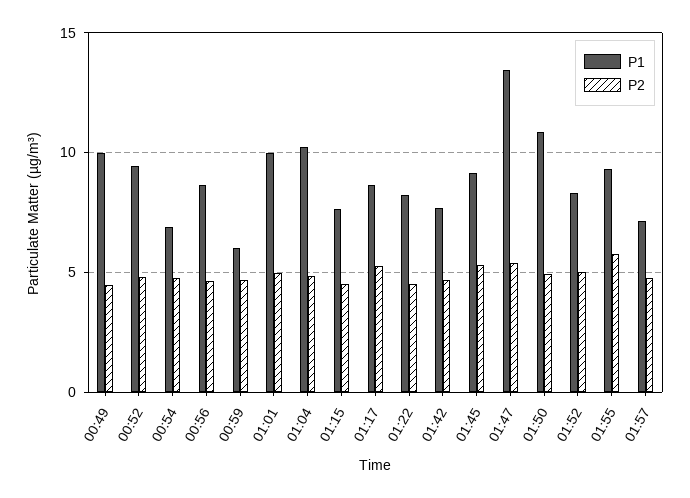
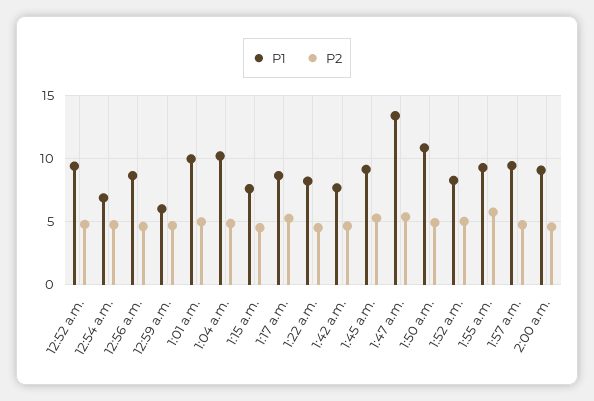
P1, 00:49: 10 -> none
P2, 00:49: 4.5 -> none
P1, 01:57: 7 -> 9.5
P1, 2:00 a.m.: none -> 9
P2, 2:00 a.m.: none -> 4.5

